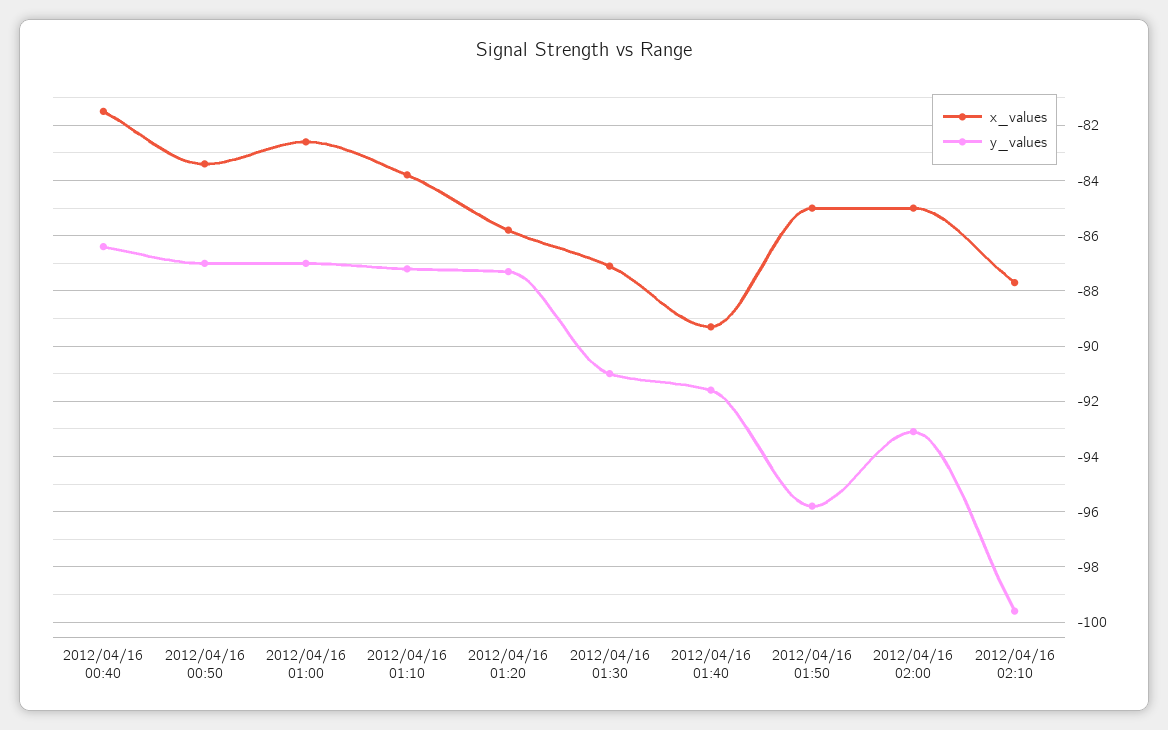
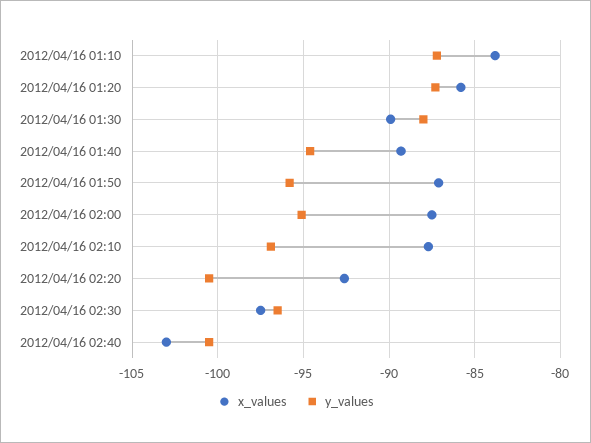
x_values, 2012/04/16 00:40: -81.5 -> none
y_values, 2012/04/16 00:40: -86.5 -> none
x_values, 2012/04/16 00:50: -83.5 -> none
y_values, 2012/04/16 00:50: -87 -> none
x_values, 2012/04/16 01:00: -82.5 -> none
y_values, 2012/04/16 01:00: -87 -> none
x_values, 2012/04/16 01:30: -87 -> -90
y_values, 2012/04/16 01:30: -91 -> -88
y_values, 2012/04/16 01:40: -91.5 -> -94.5
x_values, 2012/04/16 01:50: -85 -> -87
x_values, 2012/04/16 02:00: -85 -> -87.5
y_values, 2012/04/16 02:00: -93 -> -95
y_values, 2012/04/16 02:10: -99.5 -> -97
x_values, 2012/04/16 02:20: none -> -92.5
y_values, 2012/04/16 02:20: none -> -100.5
x_values, 2012/04/16 02:30: none -> -97.5
y_values, 2012/04/16 02:30: none -> -96.5
x_values, 2012/04/16 02:40: none -> -103
y_values, 2012/04/16 02:40: none -> -100.5

